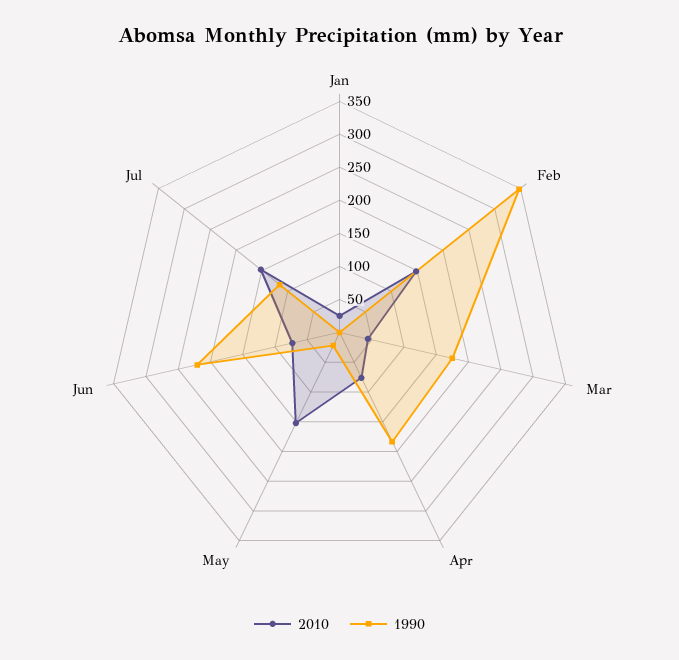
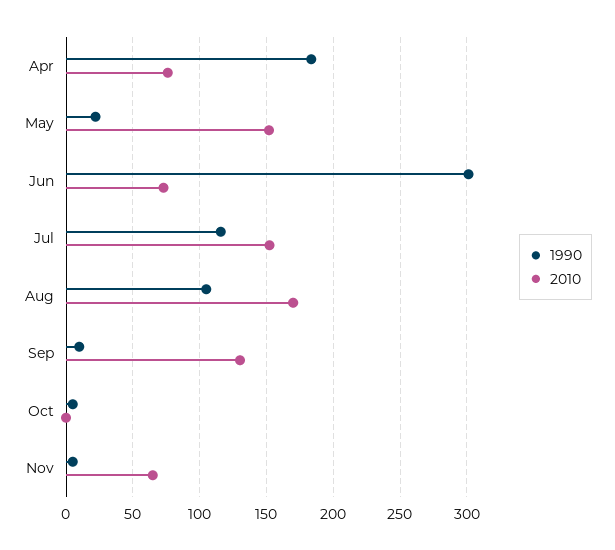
2010, Jan: 25 -> none
1990, Jan: 0 -> none
2010, Feb: 150 -> none
1990, Feb: 350 -> none
2010, Mar: 50 -> none
1990, Mar: 175 -> none
1990, Jun: 225 -> 300
1990, Aug: none -> 105
2010, Aug: none -> 170
1990, Sep: none -> 10
2010, Sep: none -> 130
1990, Oct: none -> 5
2010, Oct: none -> 0
1990, Nov: none -> 5
2010, Nov: none -> 65

